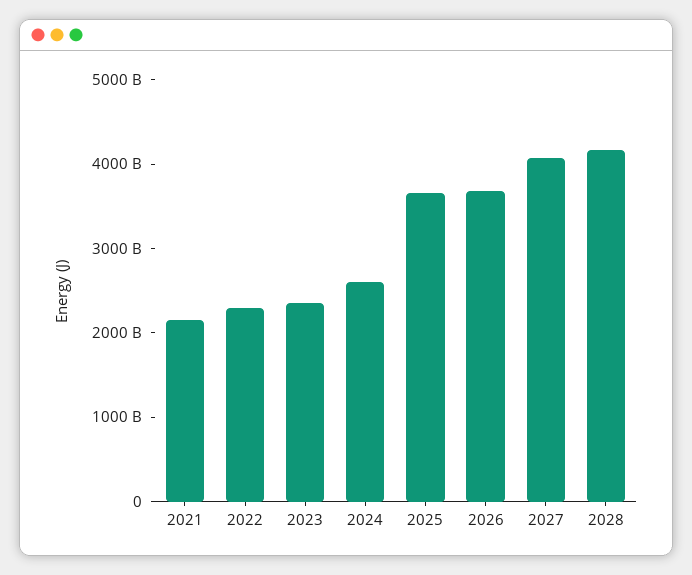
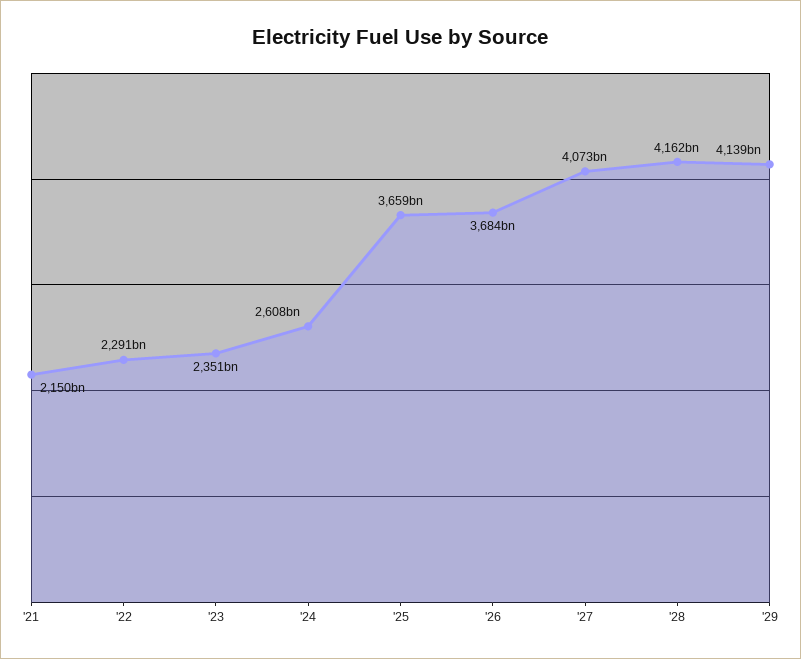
'29: none -> 4139000000000

